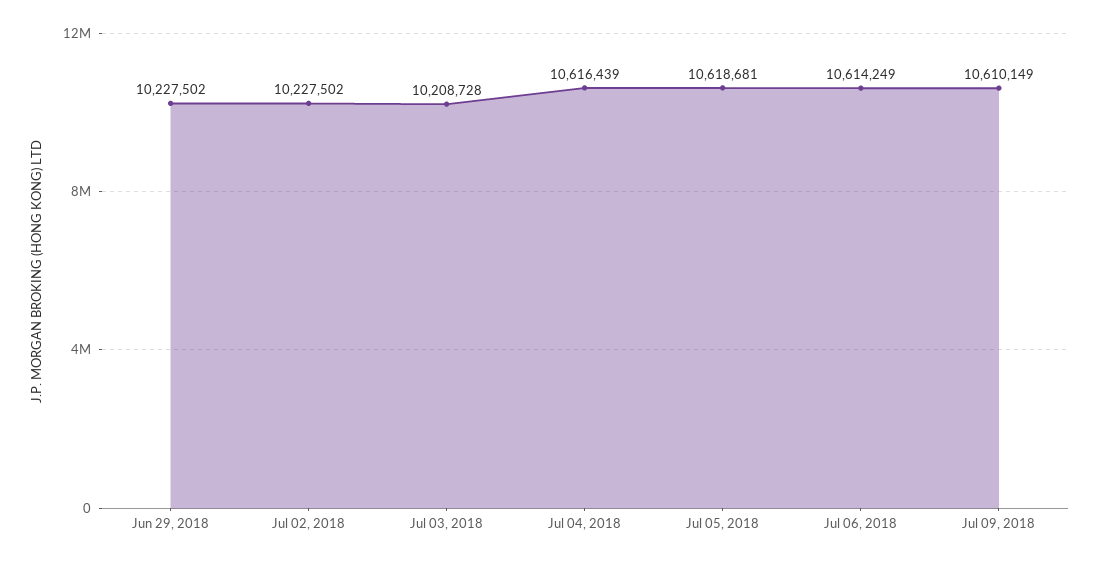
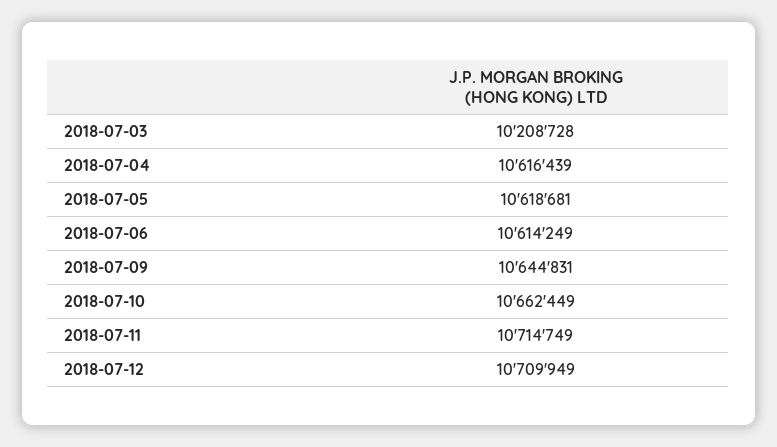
Jun 29, 2018: 10227502 -> none
Jul 02, 2018: 10227502 -> none
Jul 09, 2018: 10610149 -> 10644831
2018-07-10: none -> 10662449
2018-07-11: none -> 10714749
2018-07-12: none -> 10709949

